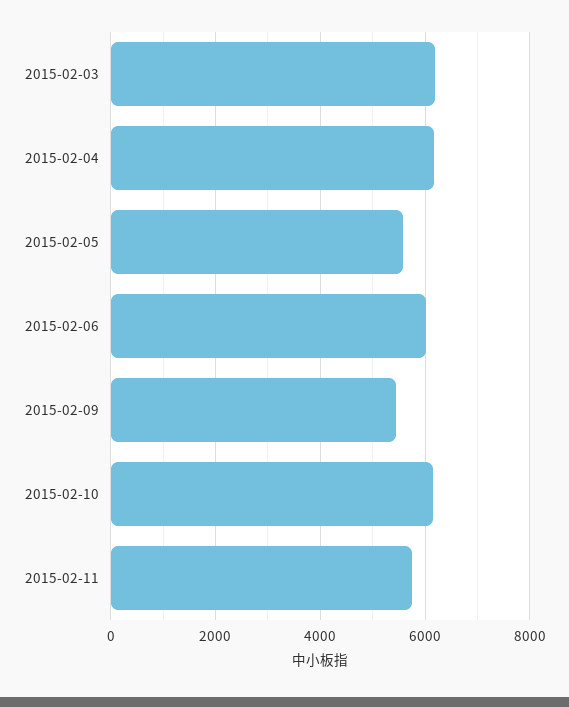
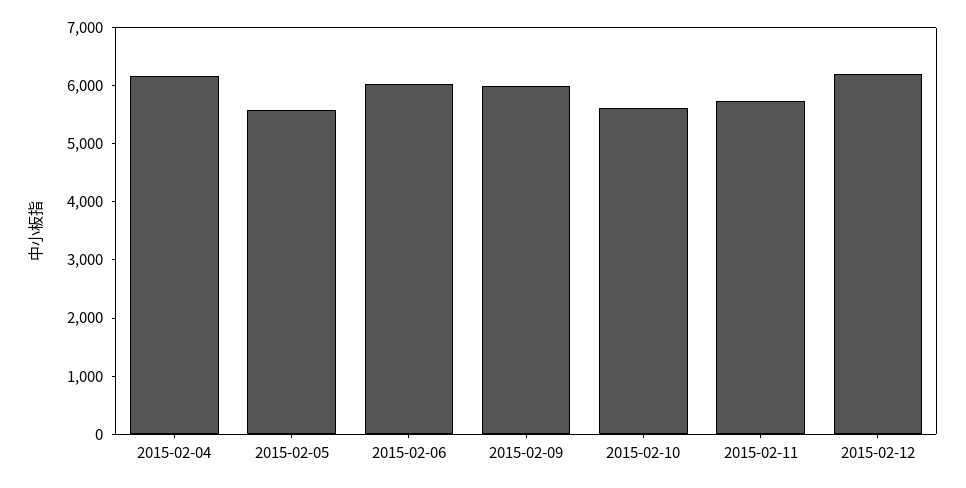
2015-02-03: 6200 -> none
2015-02-09: 5400 -> 6000
2015-02-10: 6200 -> 5600
2015-02-12: none -> 6200

